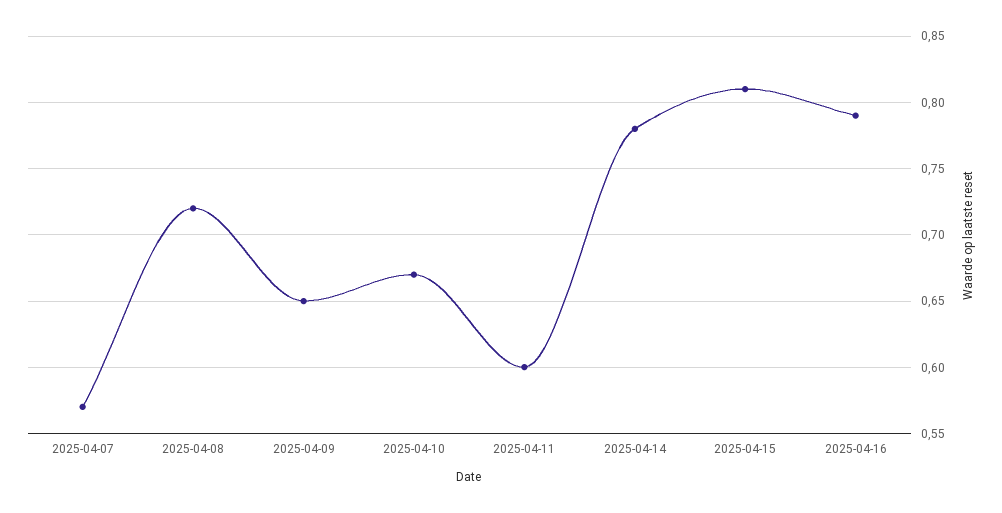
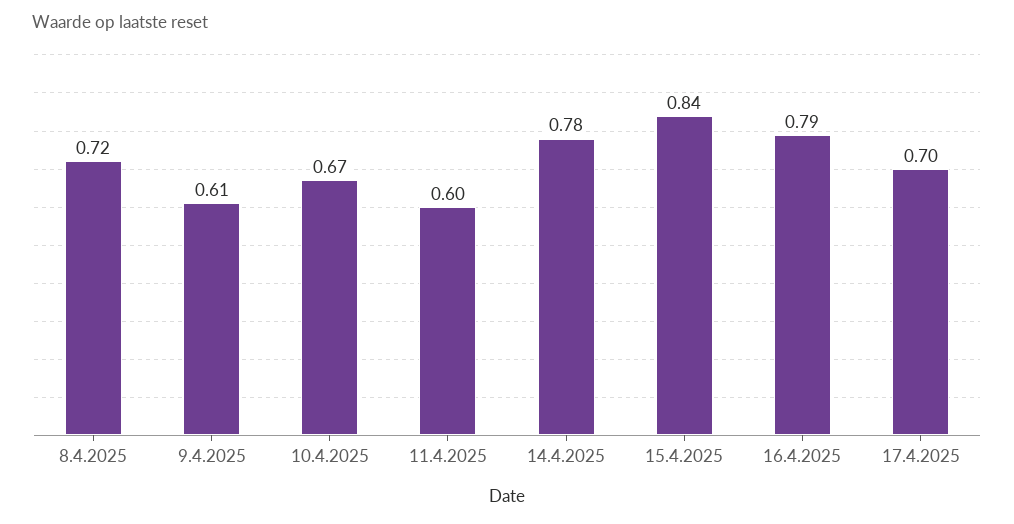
2025-04-07: 0.57 -> none
2025-04-09: 0.65 -> 0.61
2025-04-15: 0.81 -> 0.84
17.4.2025: none -> 0.7

